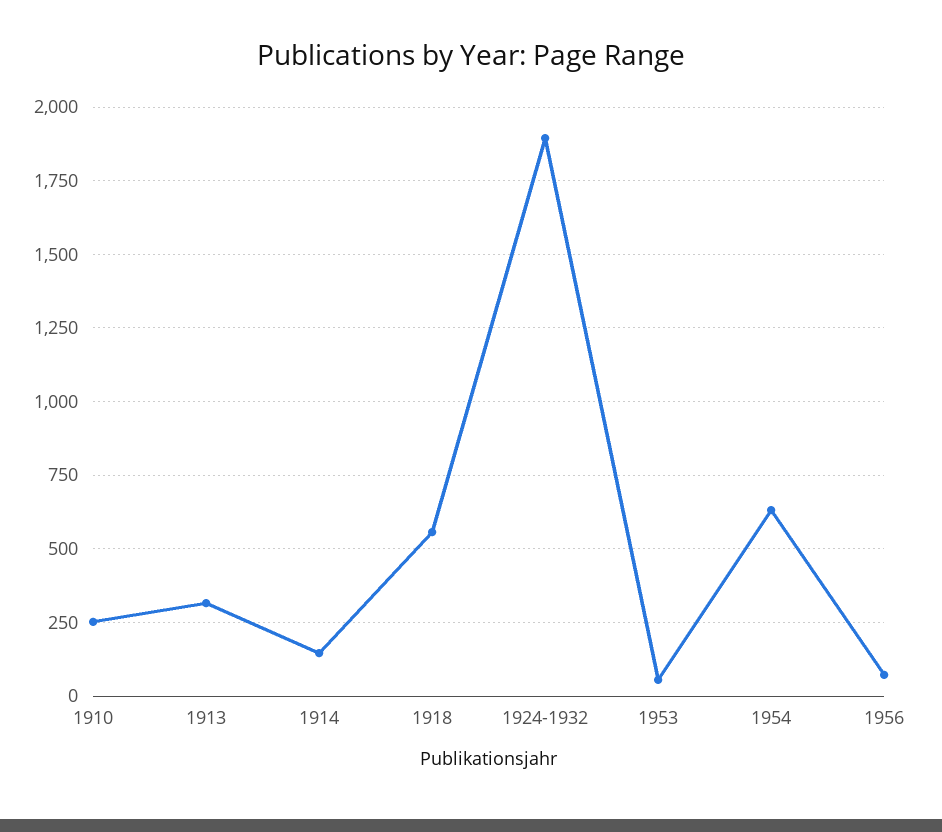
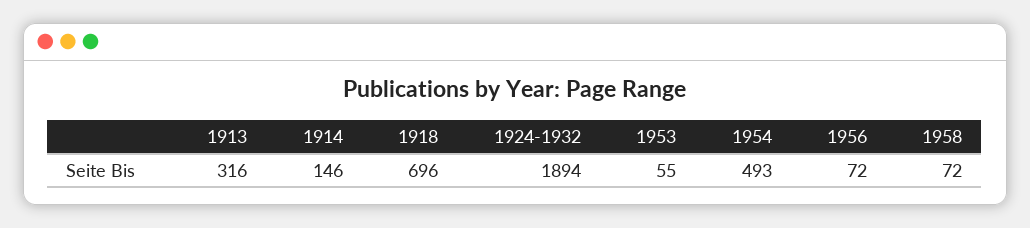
1910: 250 -> none
1918: 550 -> 696
1954: 625 -> 493
1958: none -> 72

